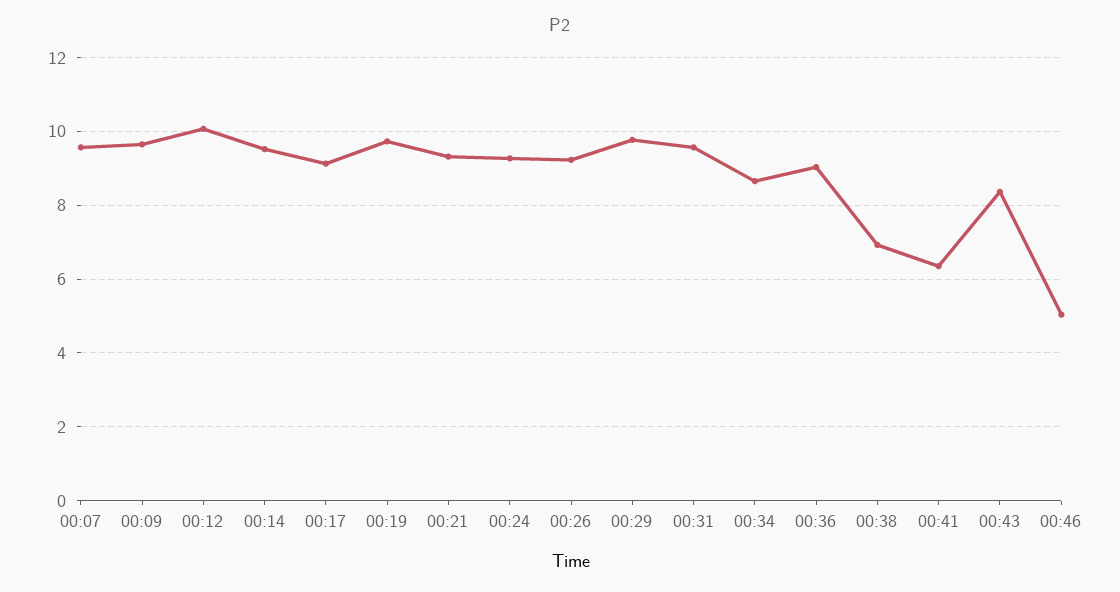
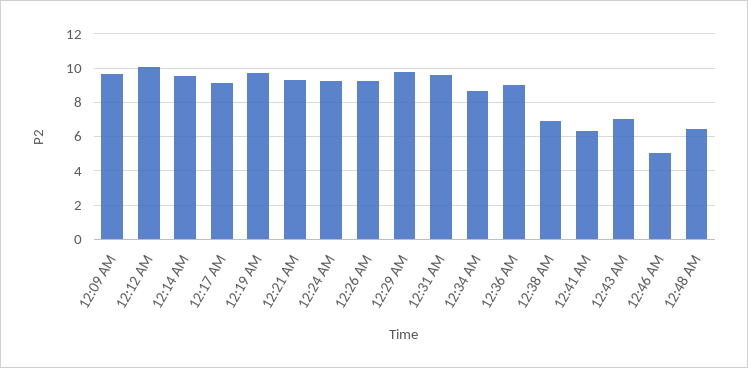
00:07: 9.6 -> none
00:43: 8.4 -> 7
12:48 AM: none -> 6.5

